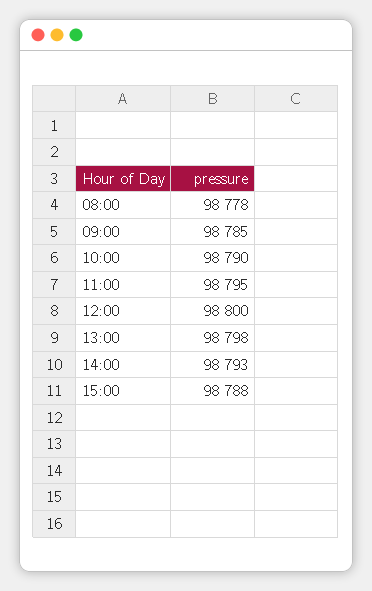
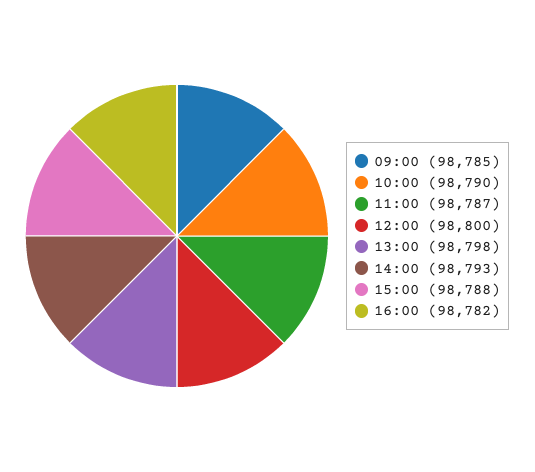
08:00: 98778 -> none
11:00: 98795 -> 98787
16:00: none -> 98782

